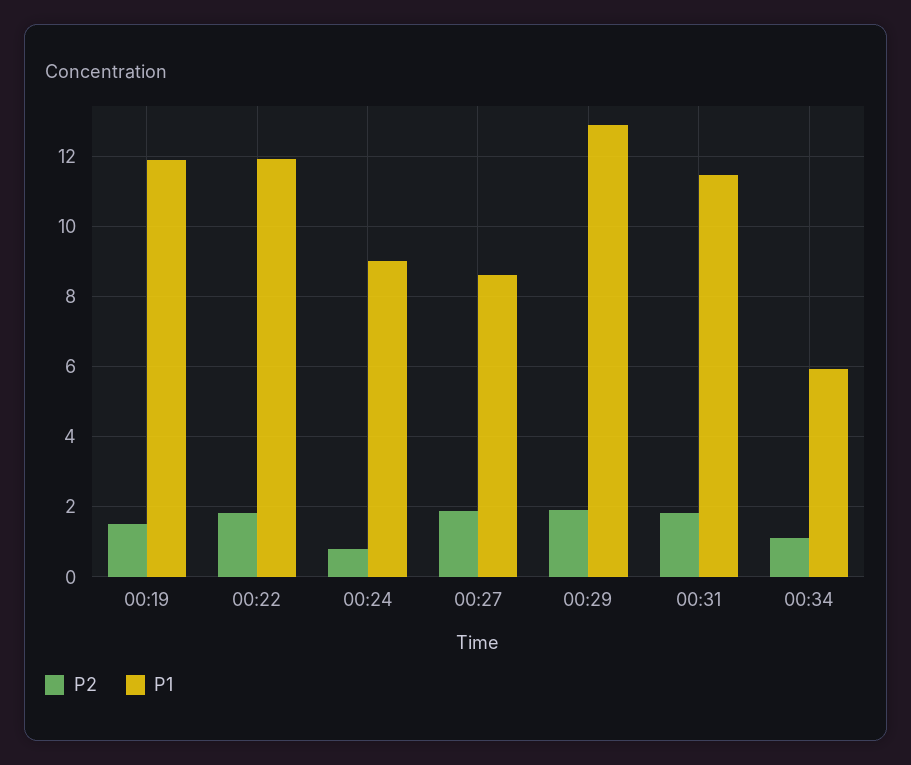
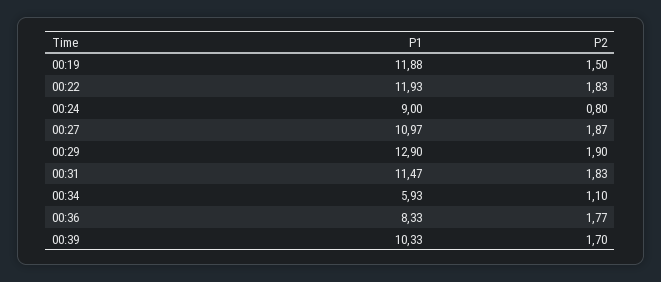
P1, 00:27: 8.6 -> 10.97
P1, 00:36: none -> 8.33
P2, 00:36: none -> 1.77
P1, 00:39: none -> 10.33
P2, 00:39: none -> 1.7

